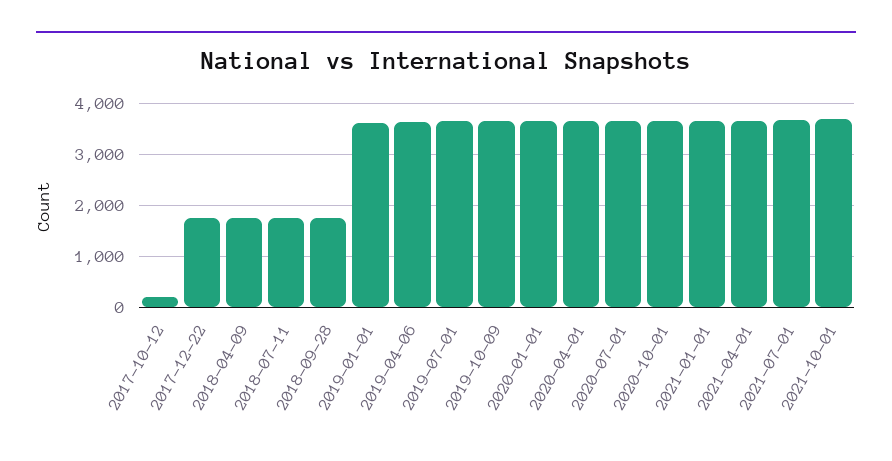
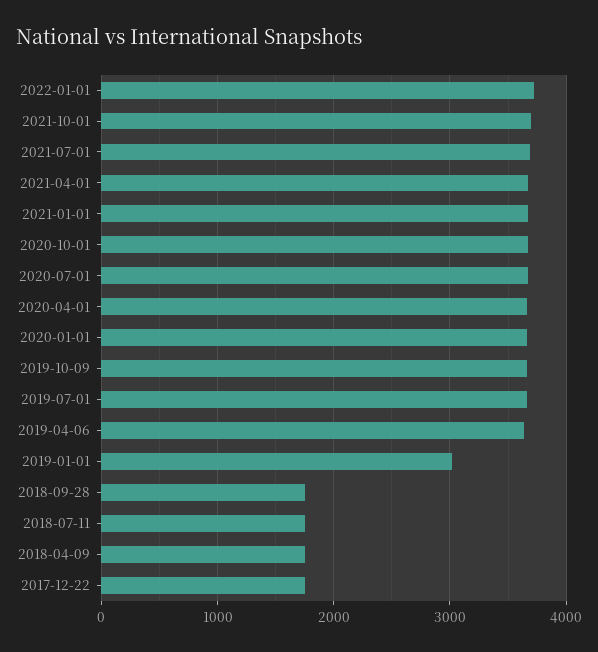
2017-10-12: 200 -> none
2019-01-01: 3600 -> 3000
2022-01-01: none -> 3700

